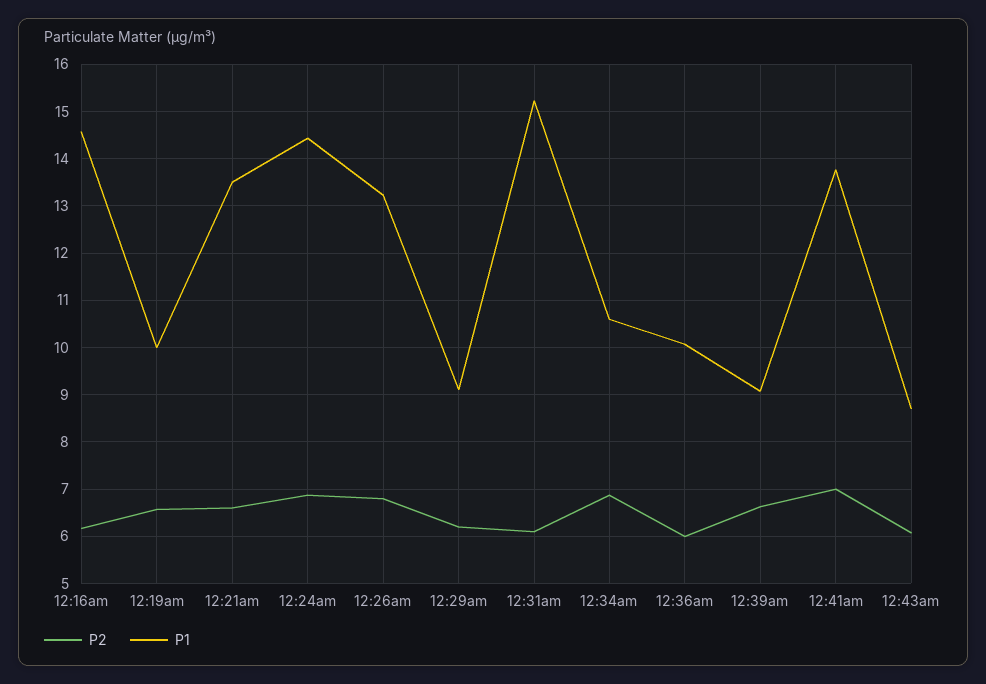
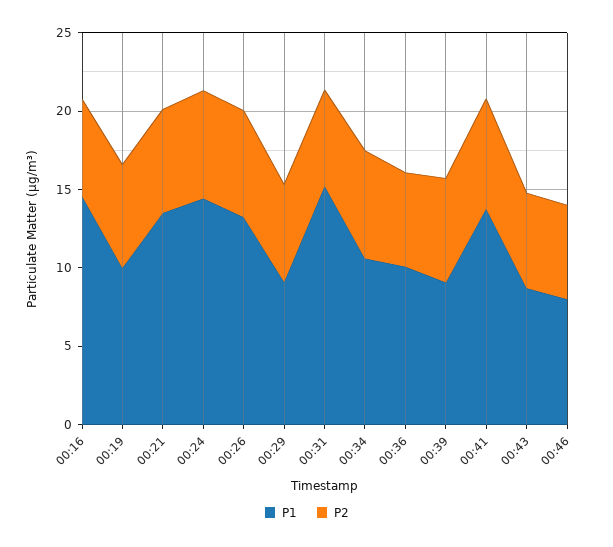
P1, 00:46: none -> 8
P2, 00:46: none -> 6

